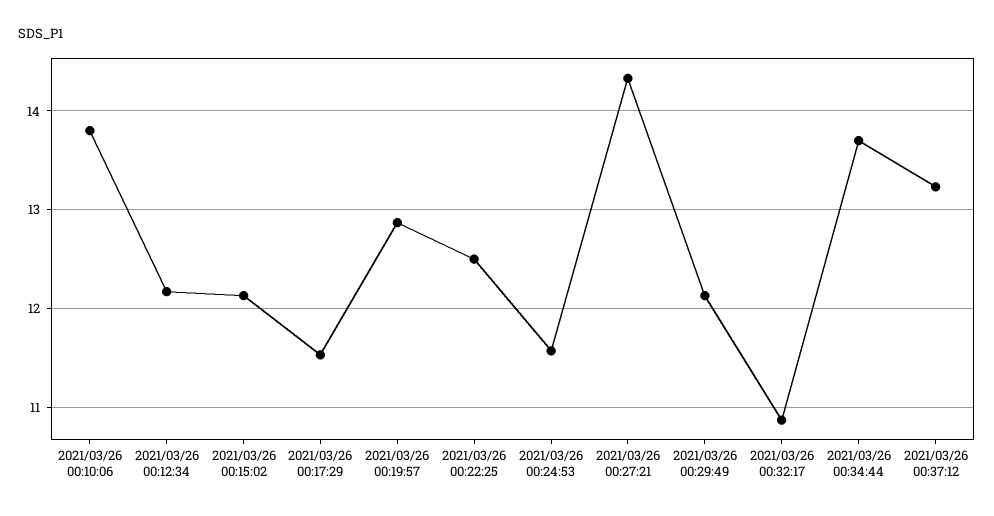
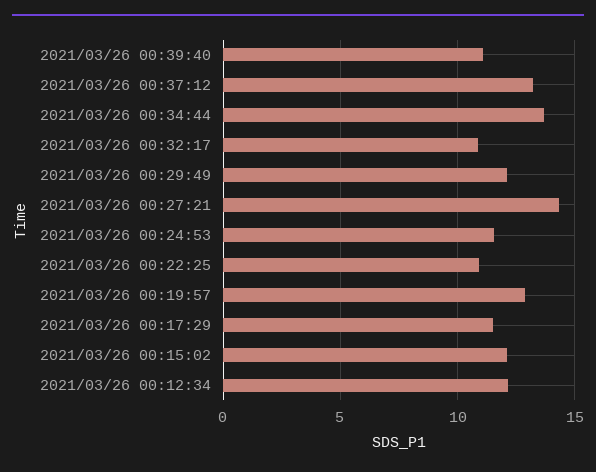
2021/03/26 00:10:06: 13.8 -> none
2021/03/26 00:22:25: 12.5 -> 11
2021/03/26 00:39:40: none -> 11

